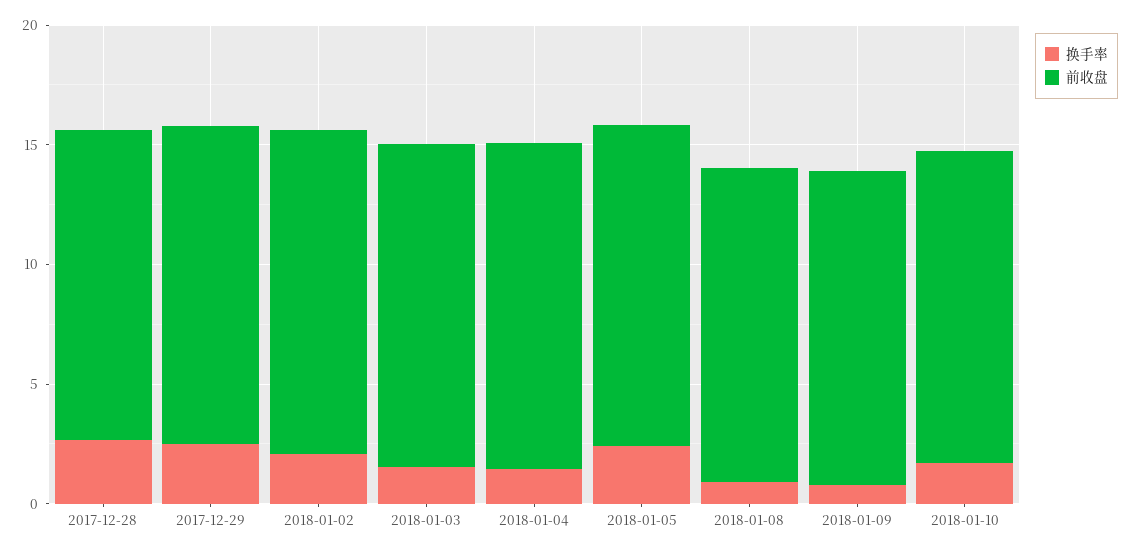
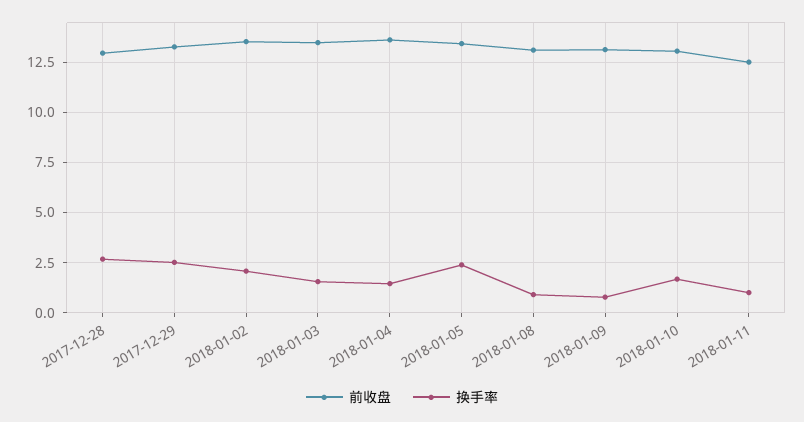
前收盘, 2018-01-11: none -> 12.5
换手率, 2018-01-11: none -> 1

